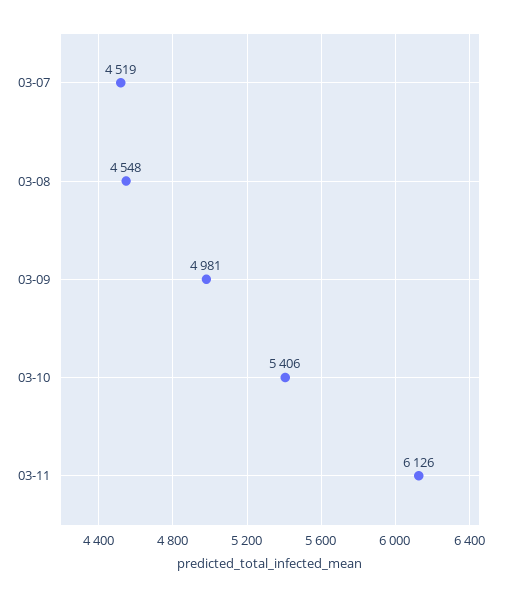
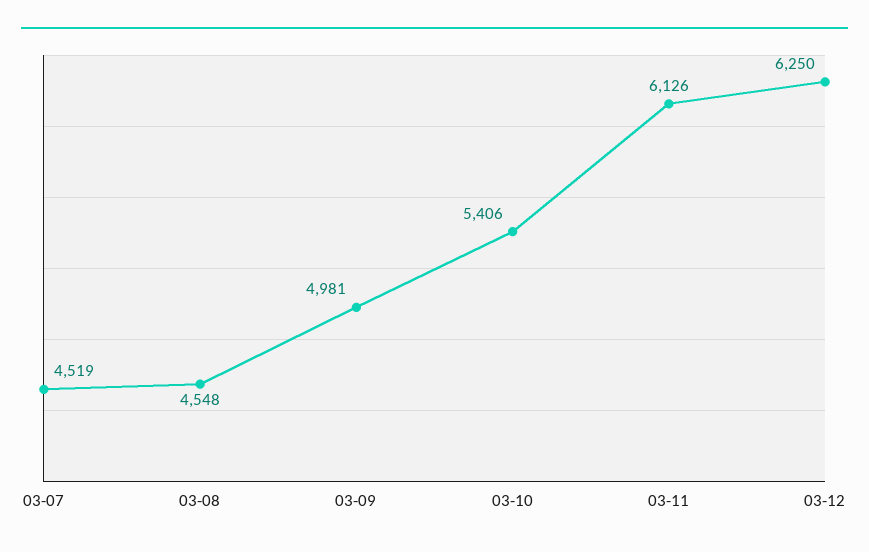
03-12: none -> 6250

